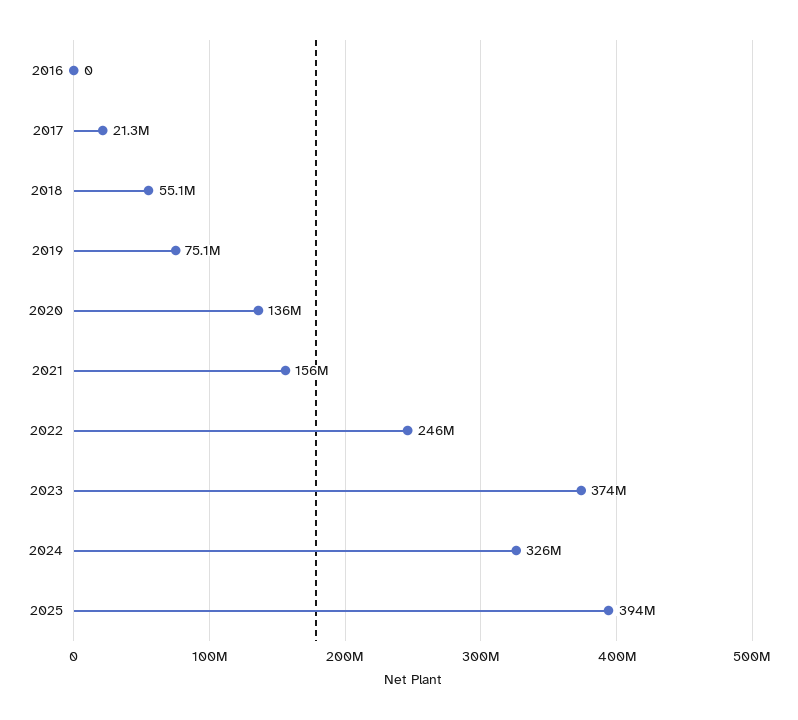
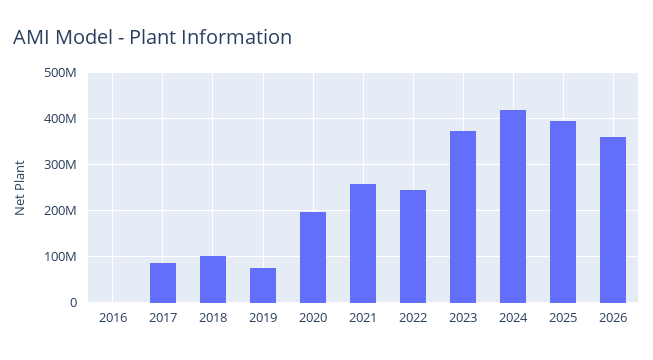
2017: 21300000 -> 80000000
2018: 55100000 -> 100000000
2020: 136000000 -> 200000000
2021: 156000000 -> 260000000
2024: 326000000 -> 420000000
2026: none -> 360000000

